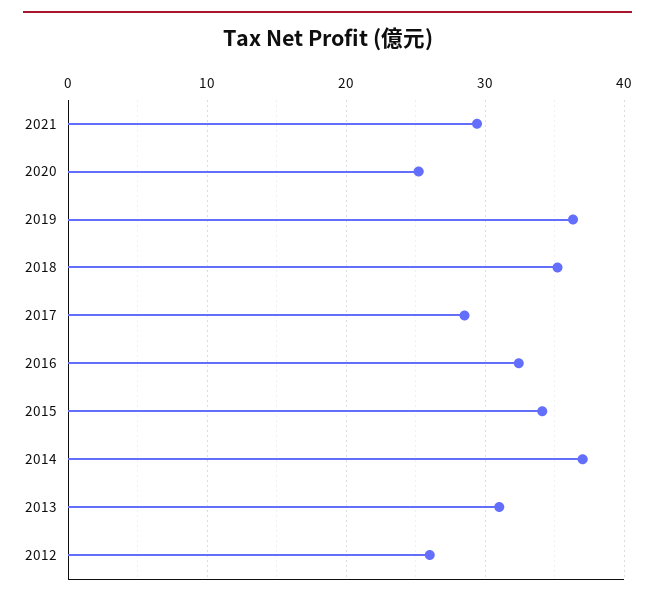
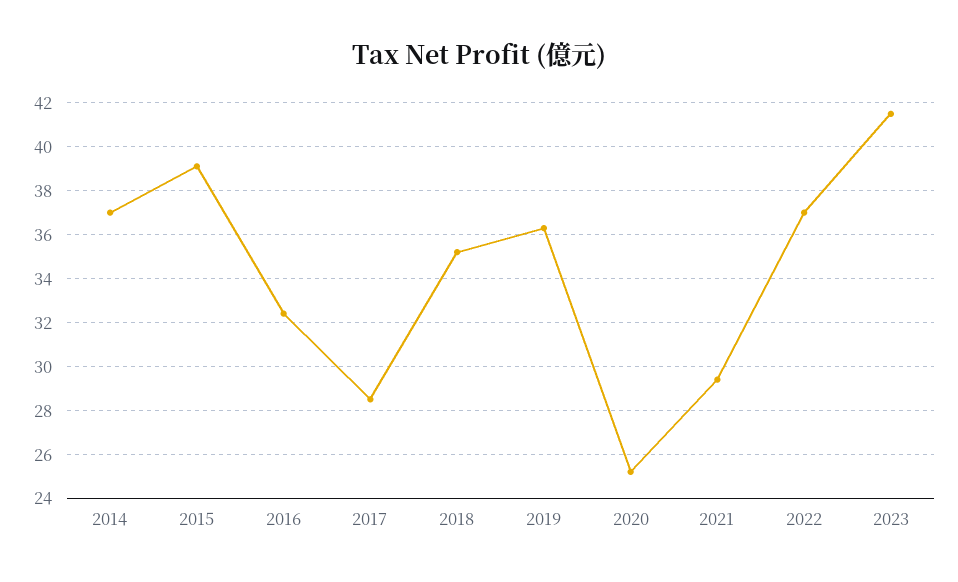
2015: 34 -> 39
2013: 31 -> none
2012: 26 -> none
2022: none -> 37
2023: none -> 41.5

